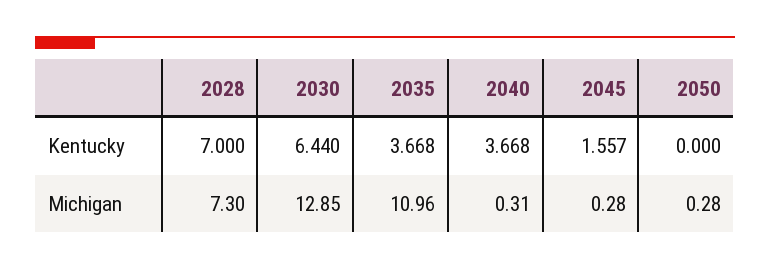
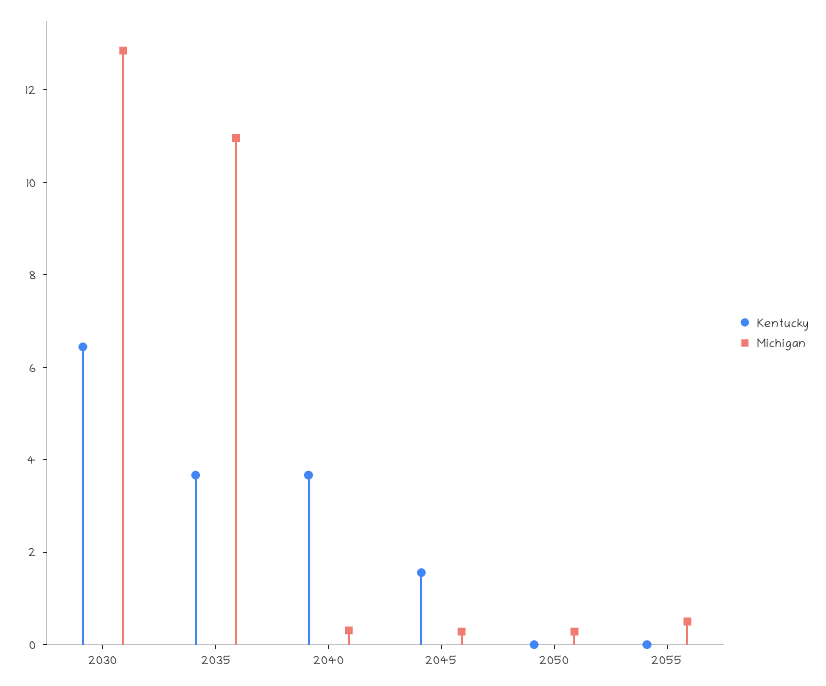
Kentucky, 2028: 7 -> none
Michigan, 2028: 7.3 -> none
Kentucky, 2055: none -> 0
Michigan, 2055: none -> 0.5

